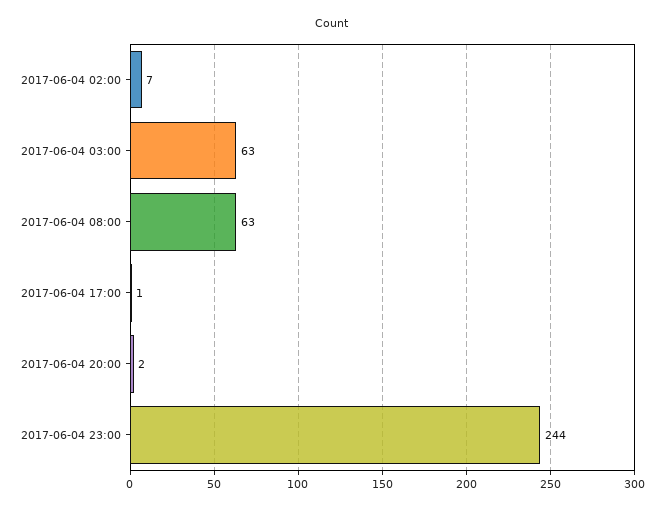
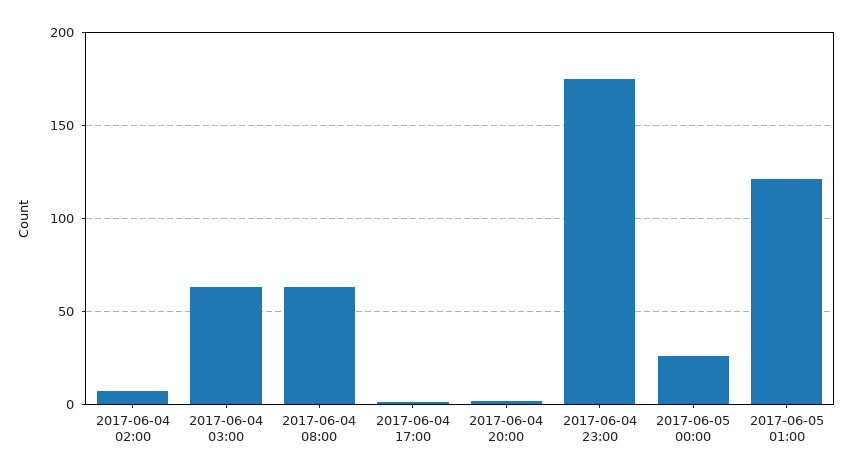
2017-06-04 23:00: 244 -> 175
2017-06-05 00:00: none -> 25
2017-06-05 01:00: none -> 120

